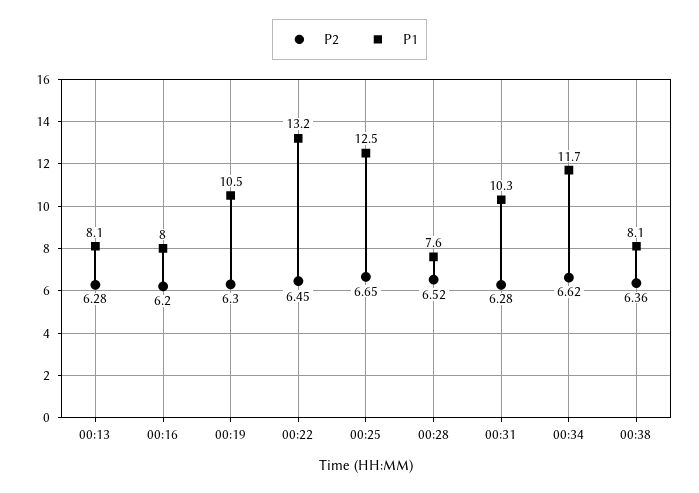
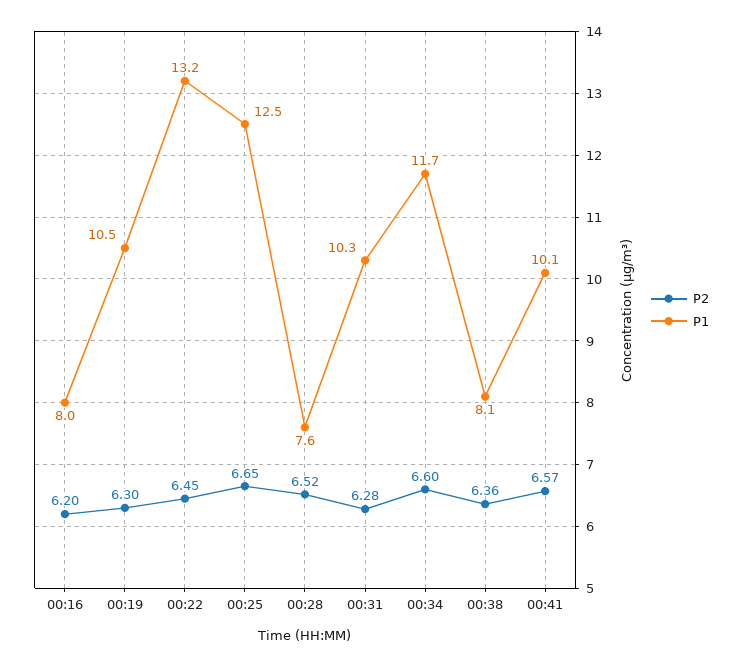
P2, 00:13: 6.28 -> none
P1, 00:13: 8.1 -> none
P2, 00:34: 6.62 -> 6.6
P2, 00:41: none -> 6.57
P1, 00:41: none -> 10.1

